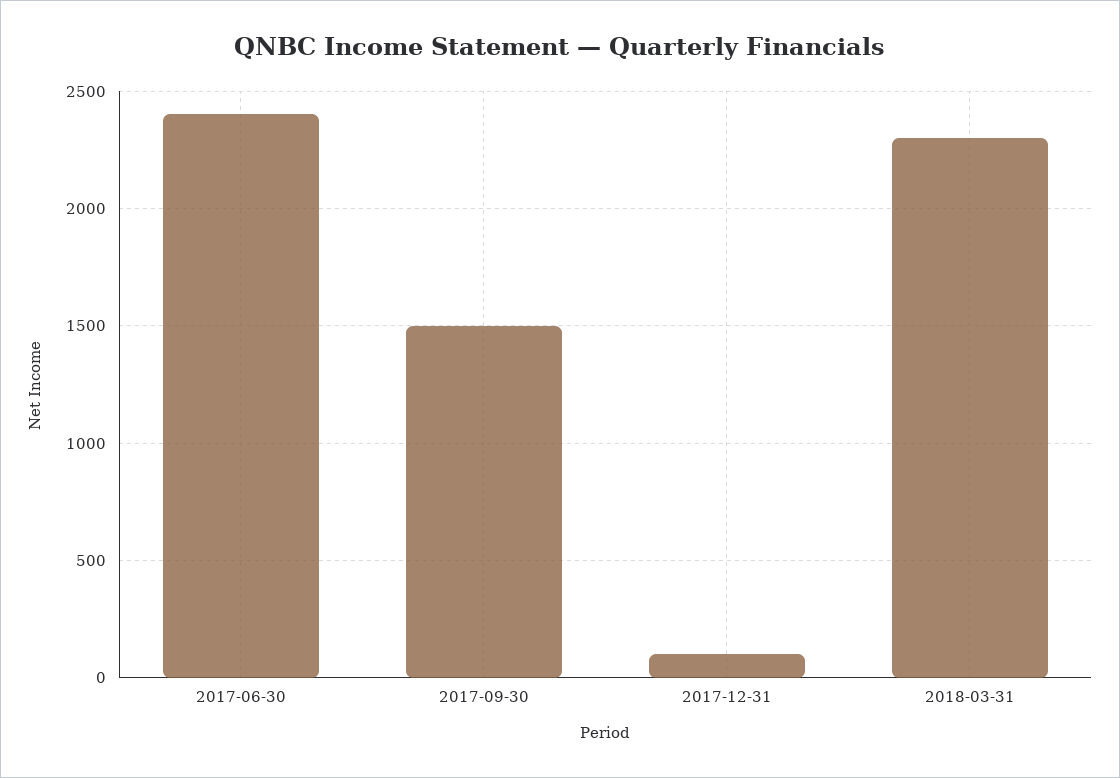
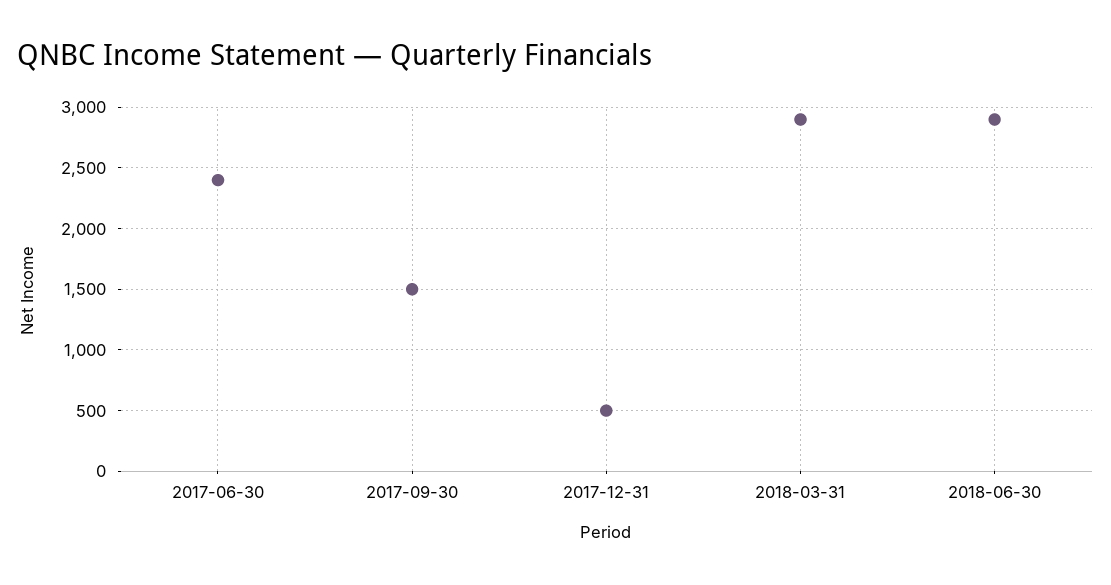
2017-12-31: 100 -> 500
2018-03-31: 2300 -> 2900
2018-06-30: none -> 2900

